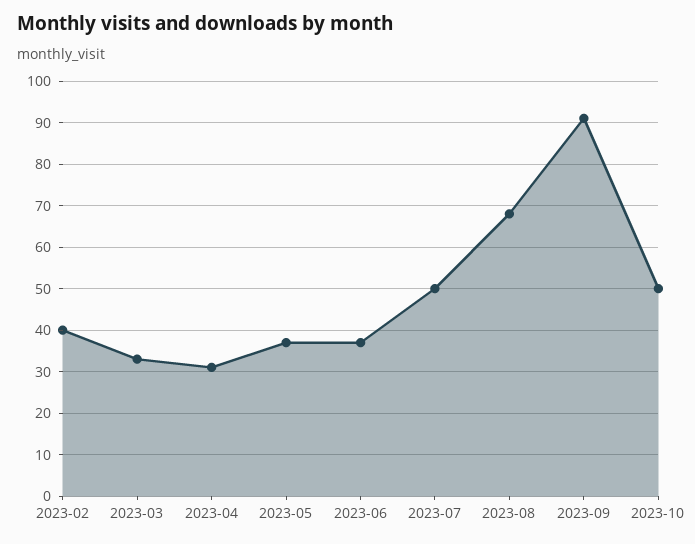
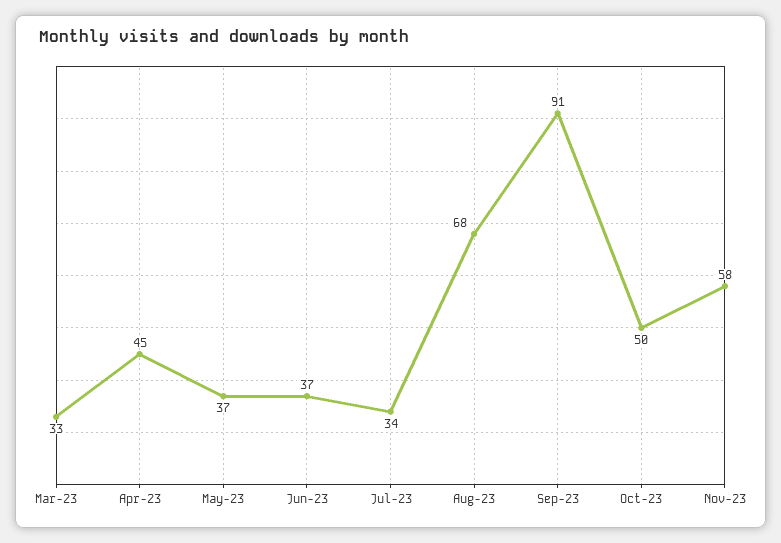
2023-02: 40 -> none
2023-04: 30 -> 45
2023-07: 50 -> 34
Nov-23: none -> 58

